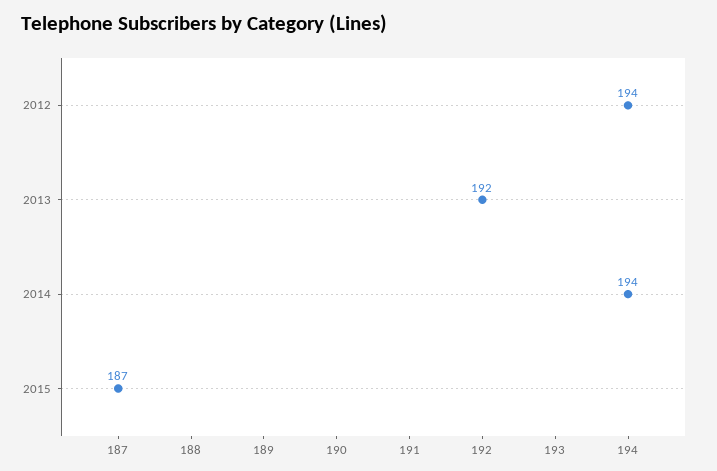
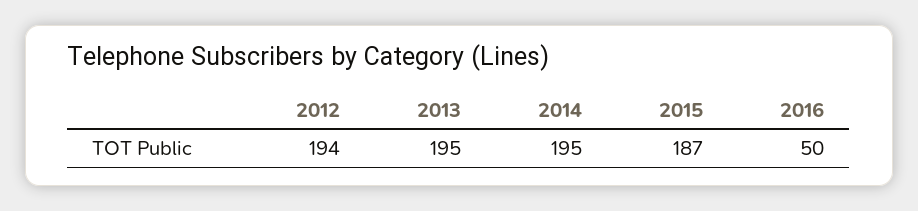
2013: 192 -> 195
2014: 194 -> 195
2016: none -> 50

